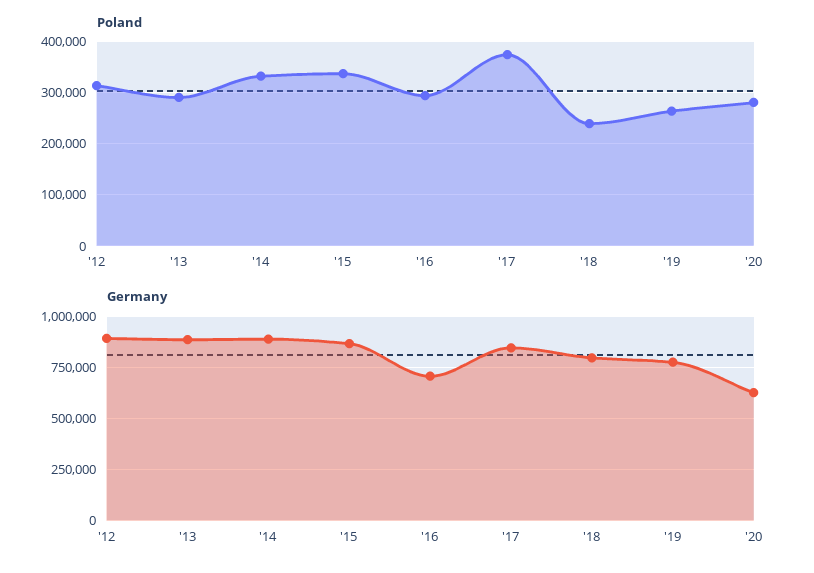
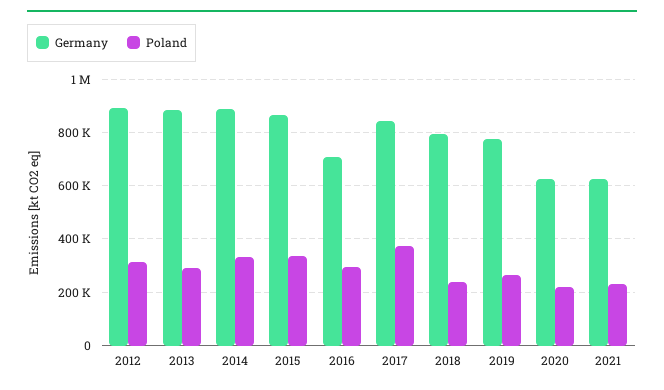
Poland, '20: 280000 -> 225000
Germany, 2021: none -> 625000
Poland, 2021: none -> 225000

